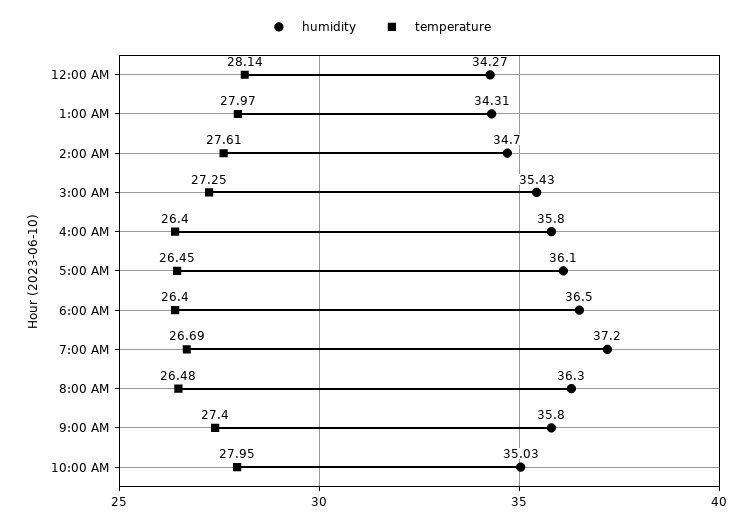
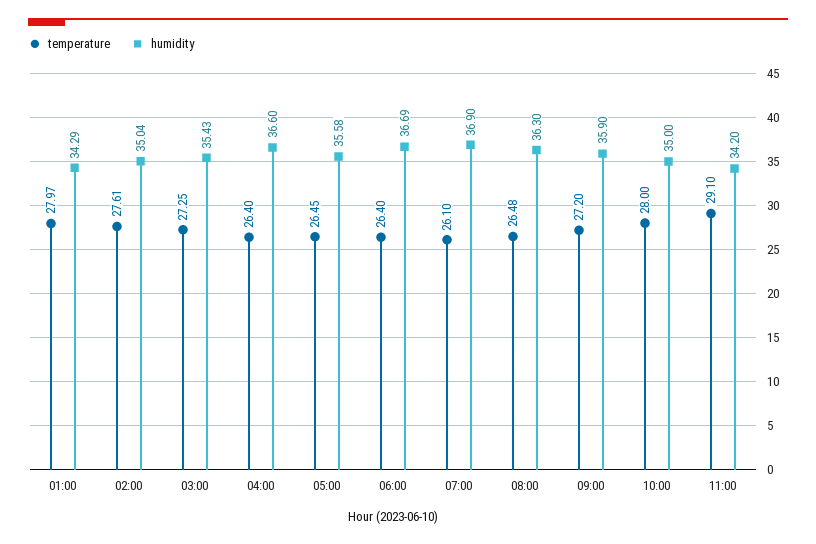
humidity, 12:00 AM: 34.27 -> none
temperature, 12:00 AM: 28.14 -> none
humidity, 1:00 AM: 34.31 -> 34.29
humidity, 2:00 AM: 34.7 -> 35.04
humidity, 4:00 AM: 35.8 -> 36.6
humidity, 5:00 AM: 36.1 -> 35.58
humidity, 6:00 AM: 36.5 -> 36.69
humidity, 7:00 AM: 37.2 -> 36.9
temperature, 7:00 AM: 26.69 -> 26.1
humidity, 9:00 AM: 35.8 -> 35.9
temperature, 9:00 AM: 27.4 -> 27.2
humidity, 10:00 AM: 35.03 -> 35
temperature, 10:00 AM: 27.95 -> 28
temperature, 11:00: none -> 29.1
humidity, 11:00: none -> 34.2

